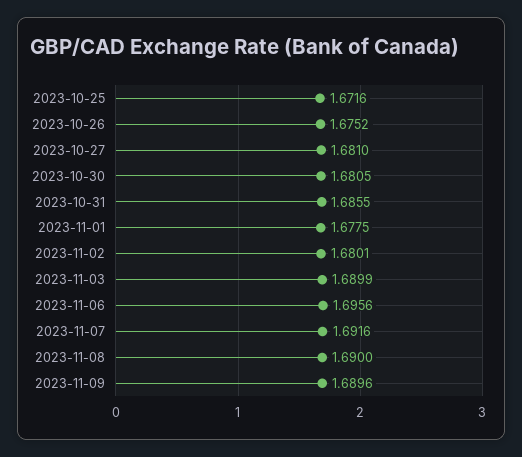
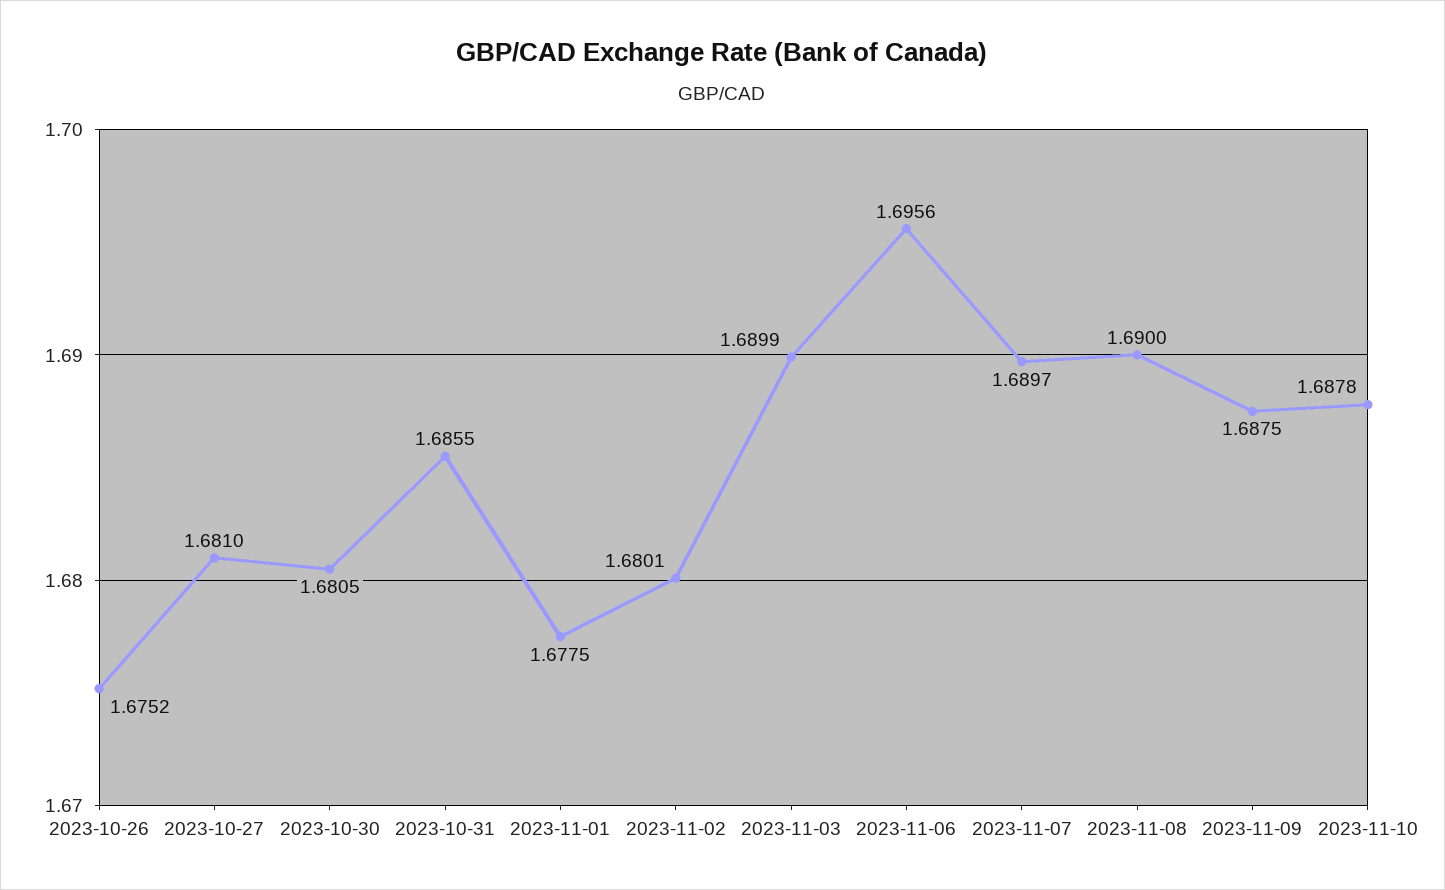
2023-10-25: 1.6716 -> none
2023-11-07: 1.6916 -> 1.6897
2023-11-09: 1.6896 -> 1.6875
2023-11-10: none -> 1.6878

